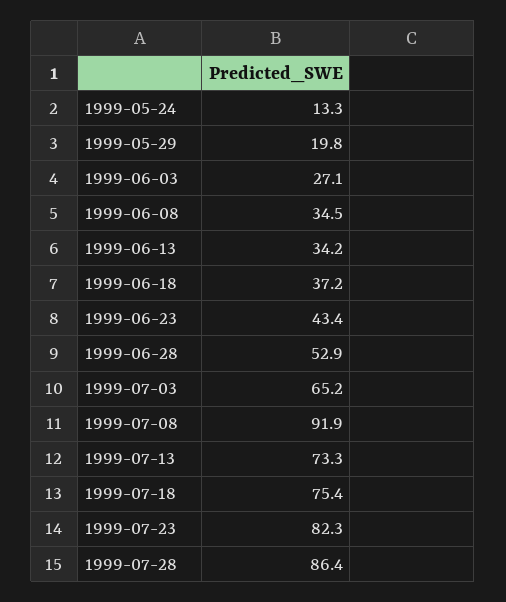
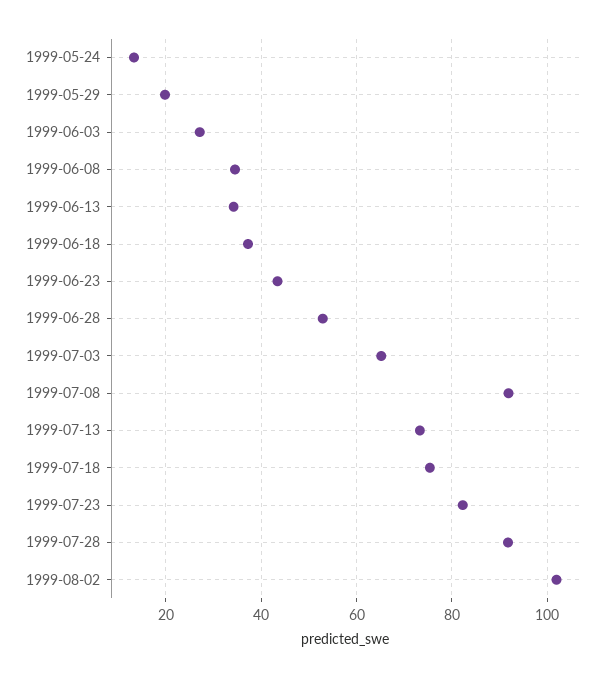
1999-07-28: 86.4 -> 92
1999-08-02: none -> 102

